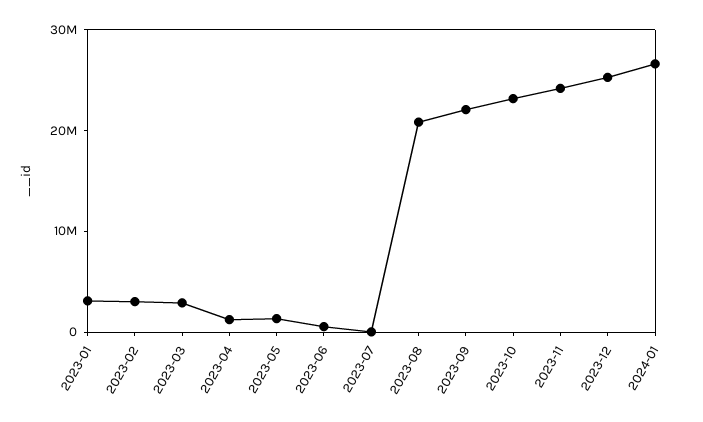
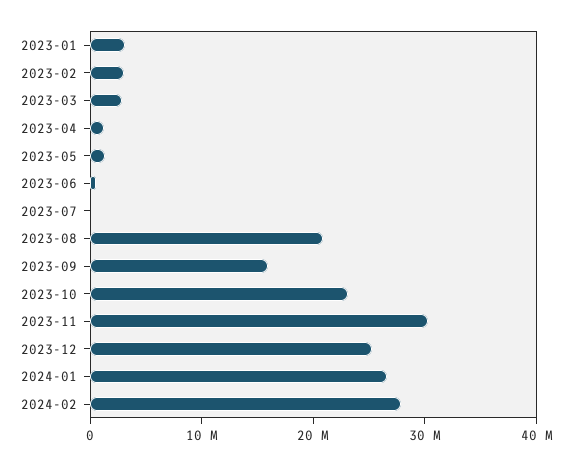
2023-09: 22000000 -> 16000000
2023-11: 24000000 -> 30000000
2024-02: none -> 28000000

